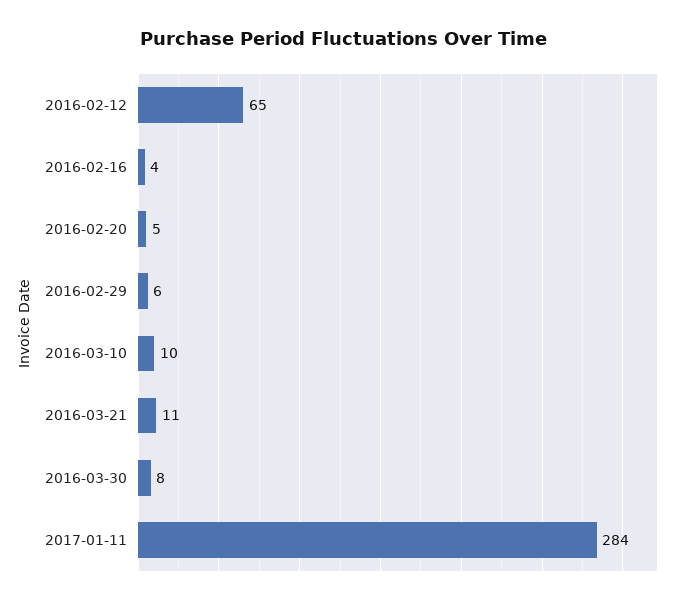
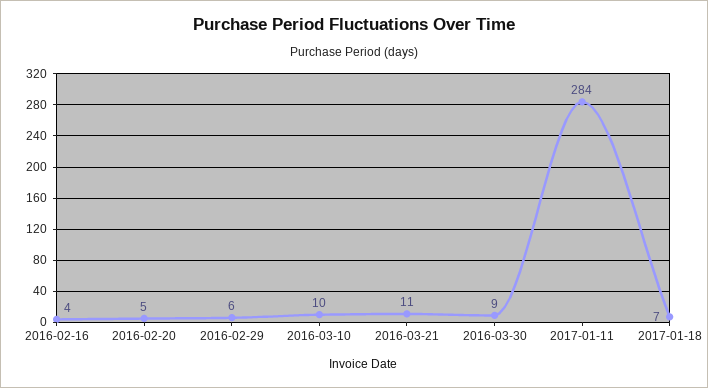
2016-02-12: 65 -> none
2016-03-30: 8 -> 9
2017-01-18: none -> 7

